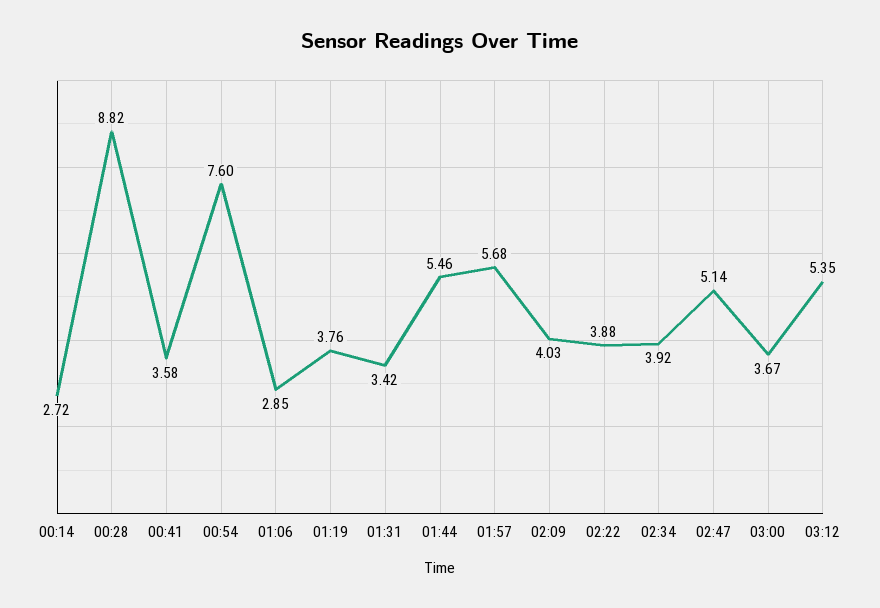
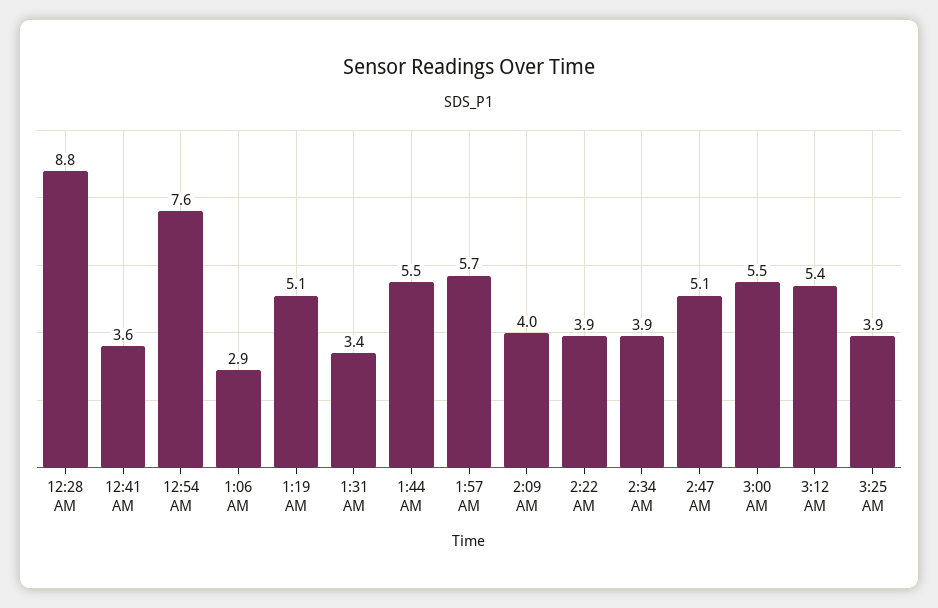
00:14: 2.72 -> none
01:19: 3.76 -> 5.1
03:00: 3.67 -> 5.5
3:25 AM: none -> 3.9

